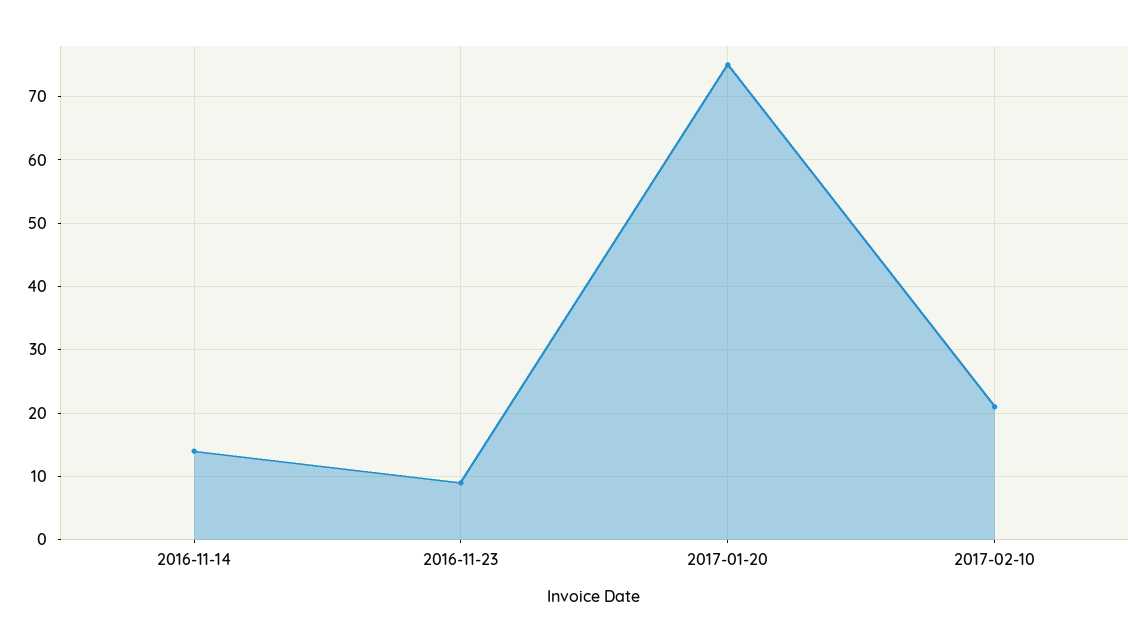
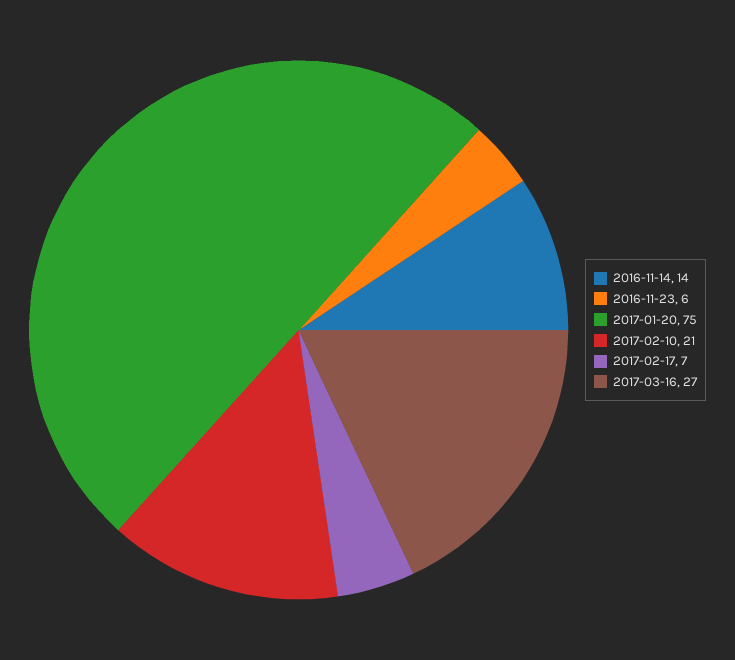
2016-11-23: 9 -> 6
2017-02-17: none -> 7
2017-03-16: none -> 27

